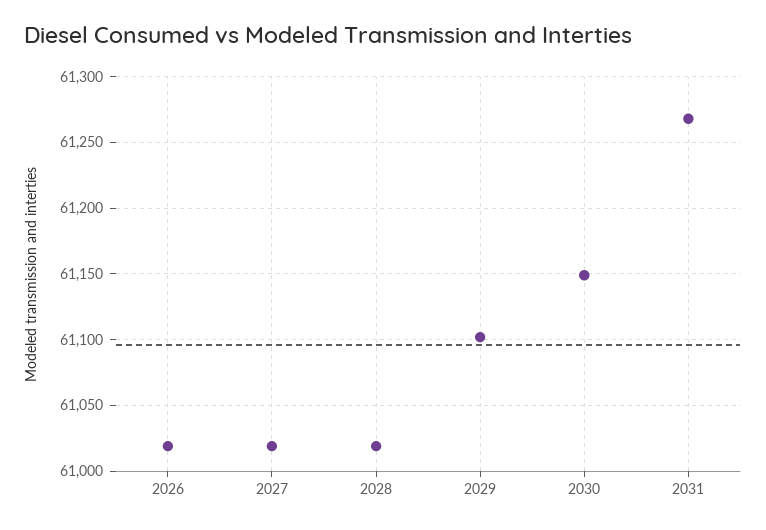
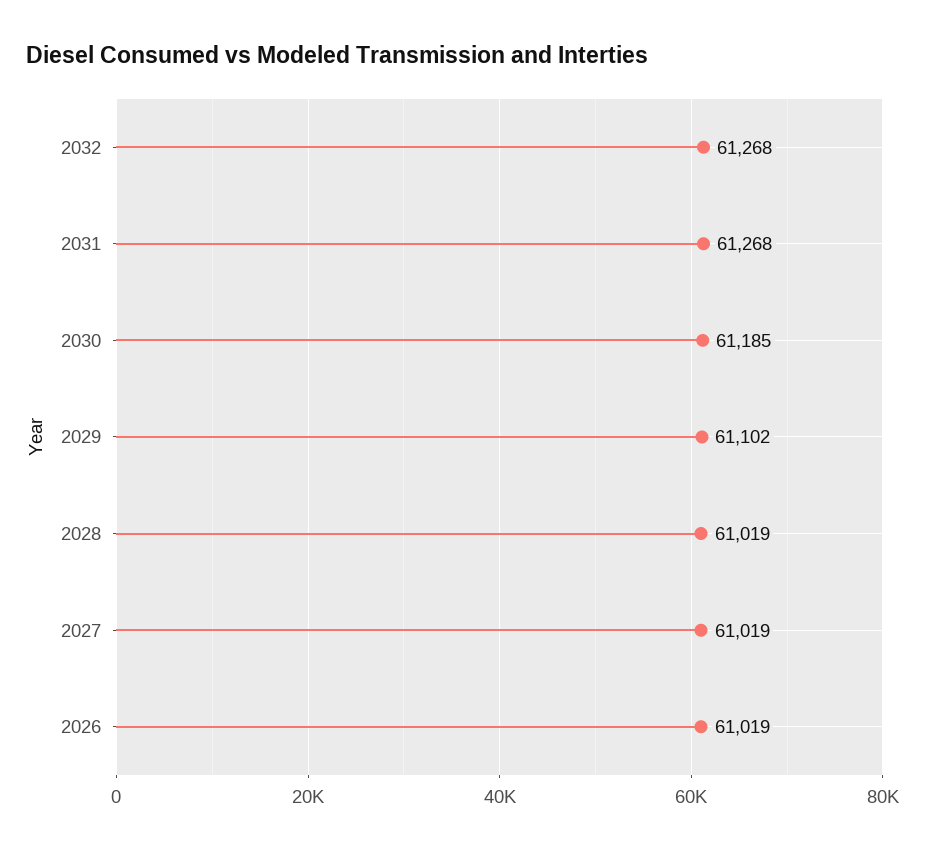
2030: 61150 -> 61185
2032: none -> 61268

